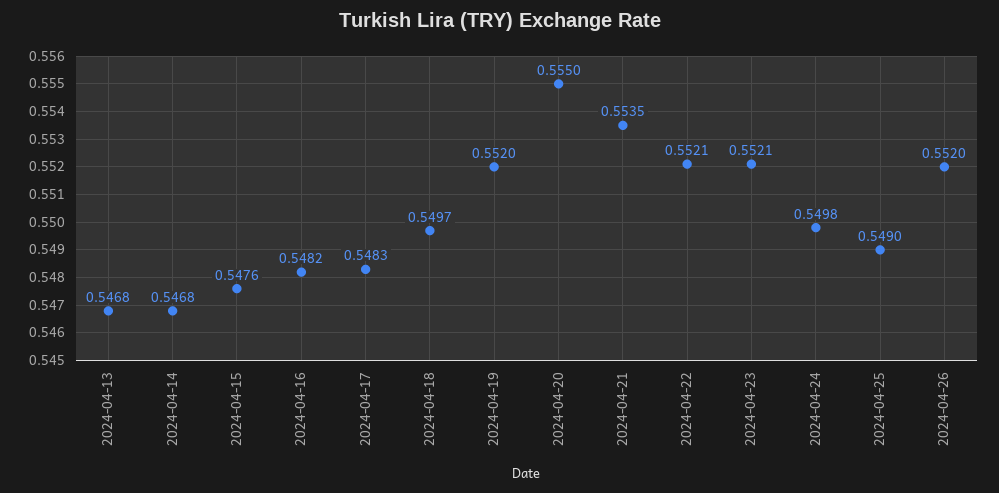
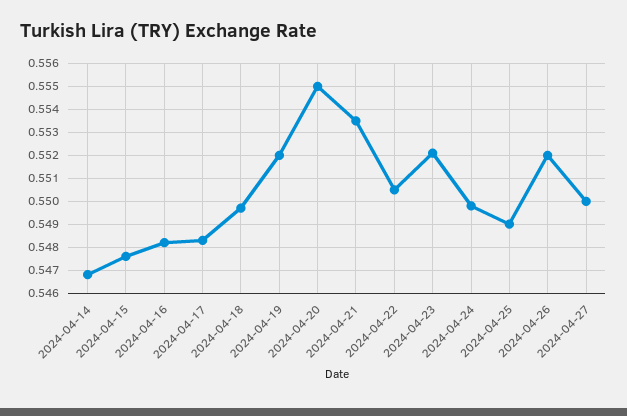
2024-04-13: 0.5468 -> none
2024-04-22: 0.5521 -> 0.5505
2024-04-27: none -> 0.55

